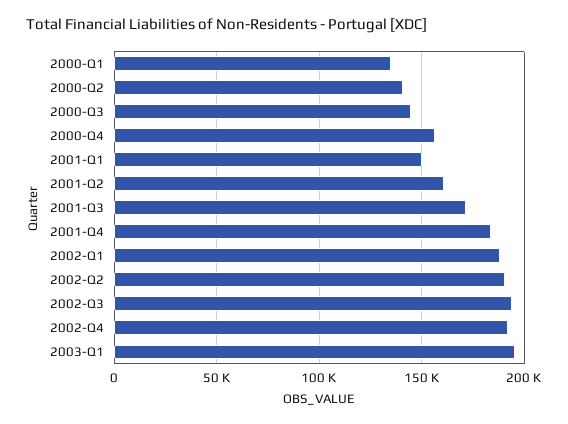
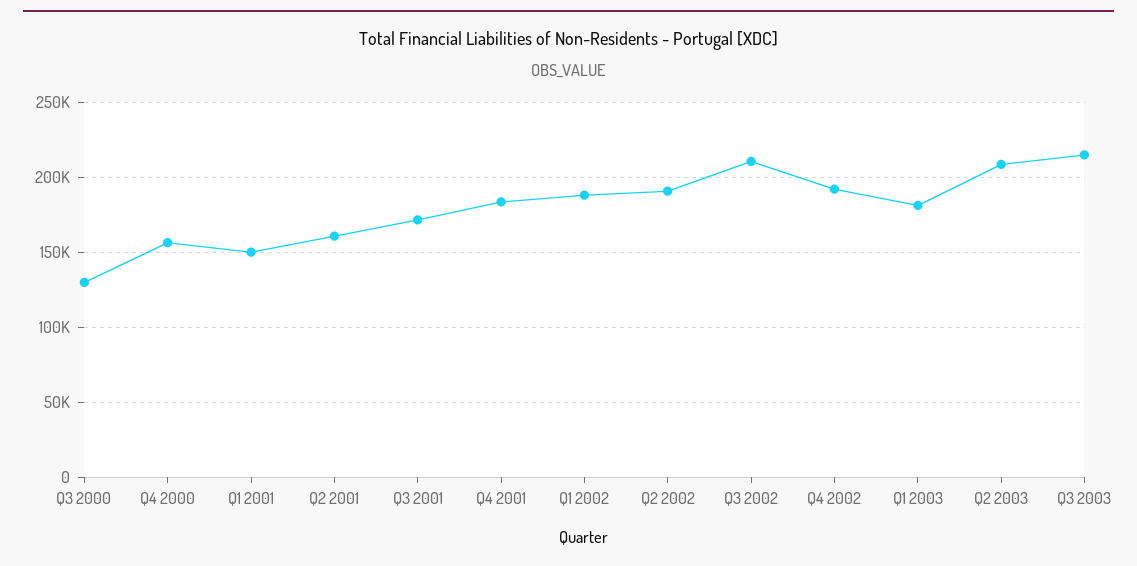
2000-Q1: 135000 -> none
2000-Q2: 140000 -> none
2000-Q3: 145000 -> 130000
2002-Q3: 195000 -> 210000
2003-Q1: 195000 -> 180000
Q2 2003: none -> 210000
Q3 2003: none -> 215000

